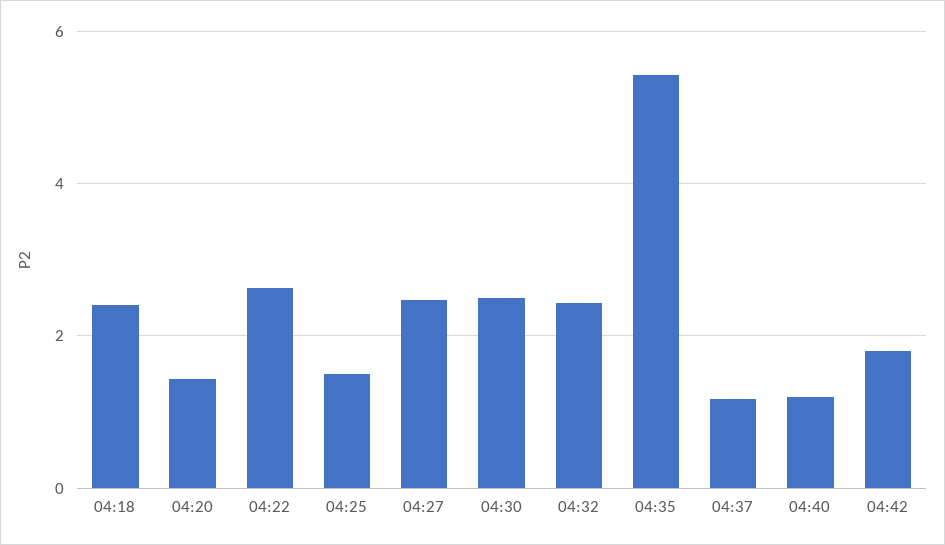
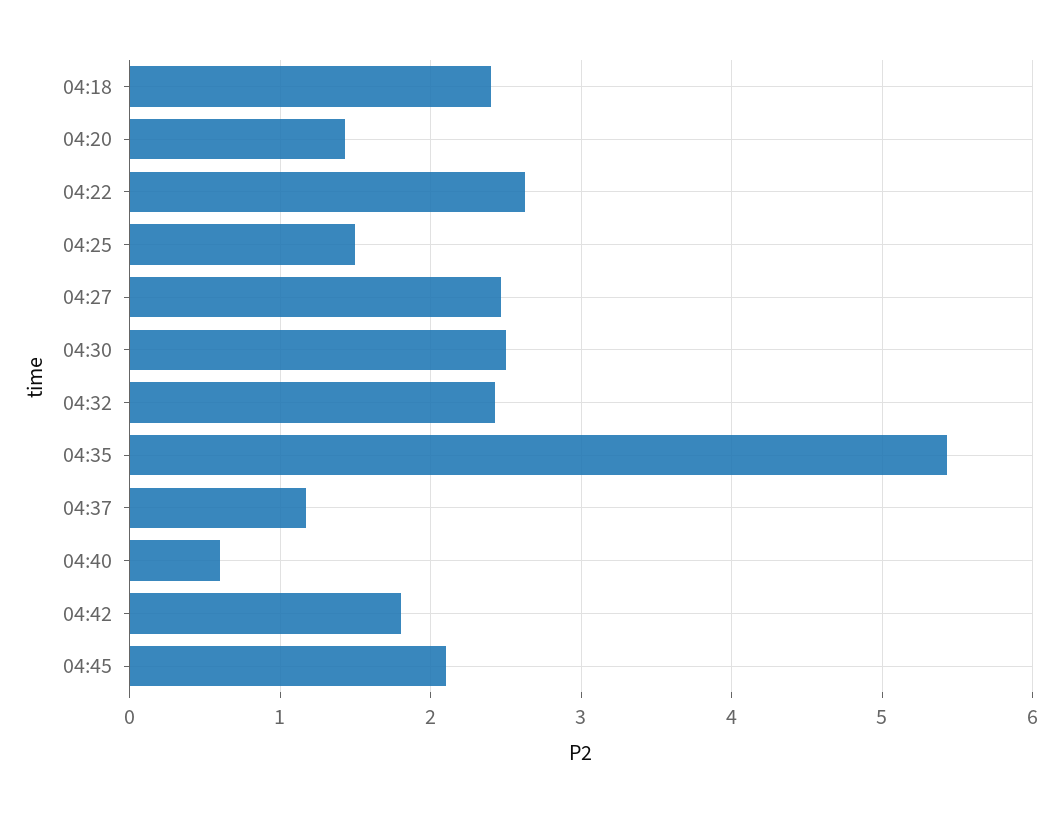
04:40: 1.2 -> 0.6
04:45: none -> 2.1

